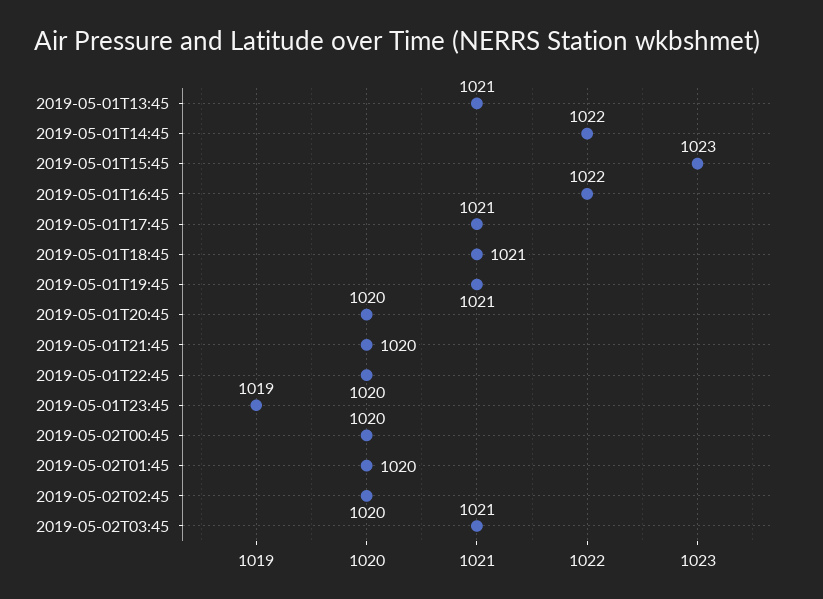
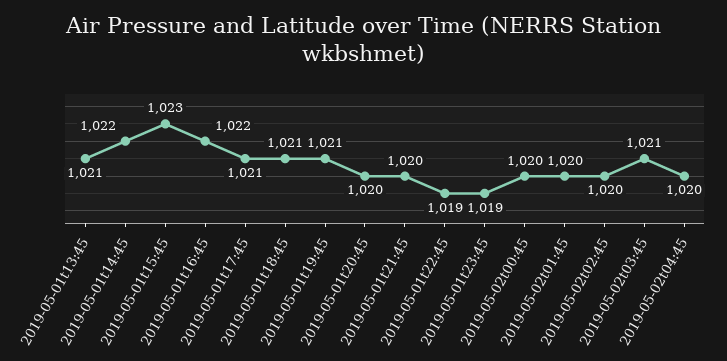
2019-05-01T22:45: 1020 -> 1019
2019-05-02t04:45: none -> 1020

